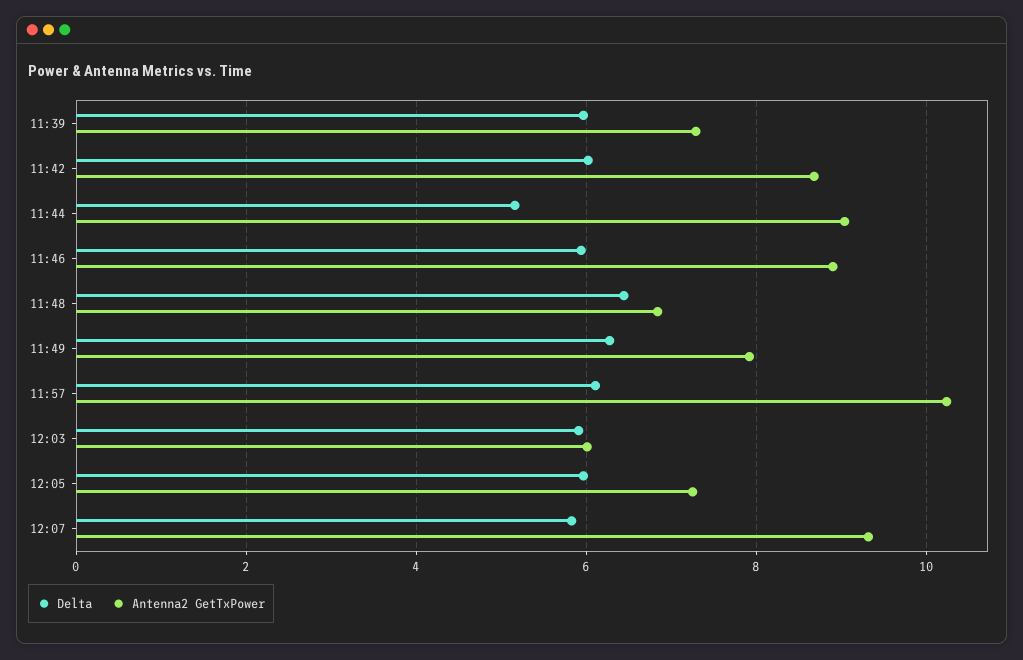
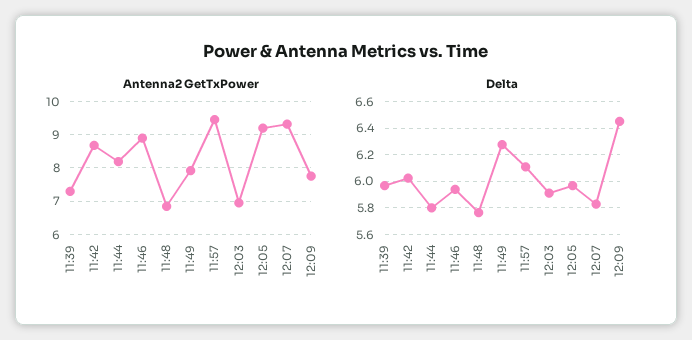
Delta, 11:44: 5.2 -> 5.8
Antenna2 GetTxPower, 11:44: 9 -> 8.2
Delta, 11:48: 6.4 -> 5.75
Antenna2 GetTxPower, 11:57: 10.2 -> 9.4
Antenna2 GetTxPower, 12:03: 6 -> 7
Antenna2 GetTxPower, 12:05: 7.2 -> 9.2
Antenna2 GetTxPower, 12:09: none -> 7.8
Delta, 12:09: none -> 6.45

